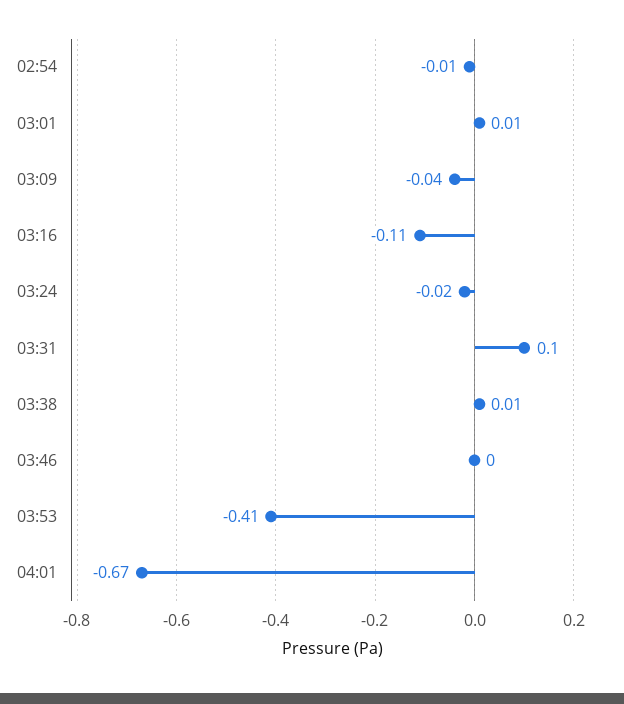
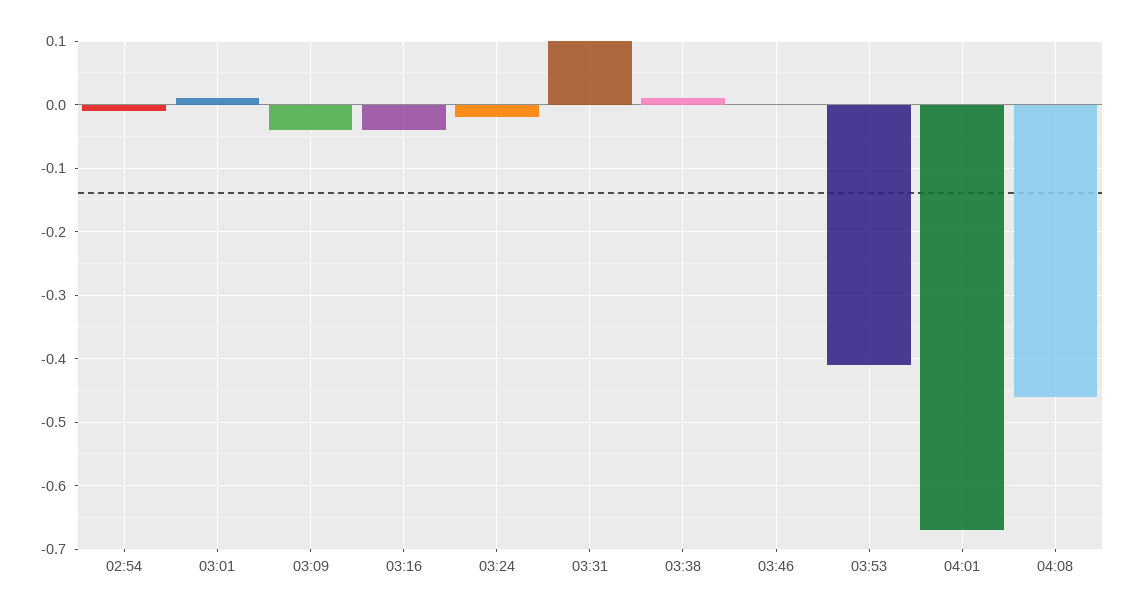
03:16: -0.11 -> -0.04
04:08: none -> -0.46

